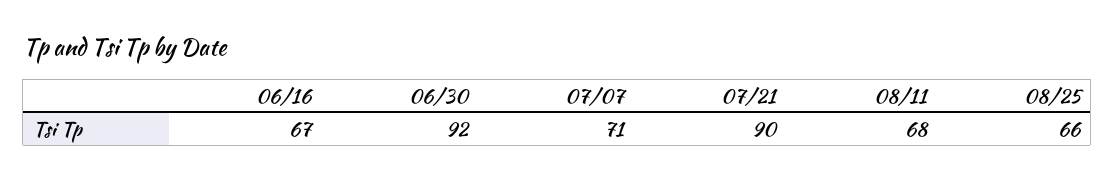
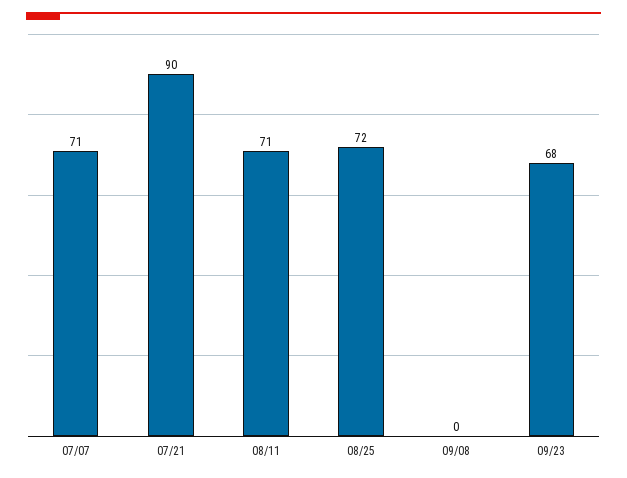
06/16: 67 -> none
06/30: 92 -> none
08/11: 68 -> 71
08/25: 66 -> 72
09/08: none -> 0
09/23: none -> 68

